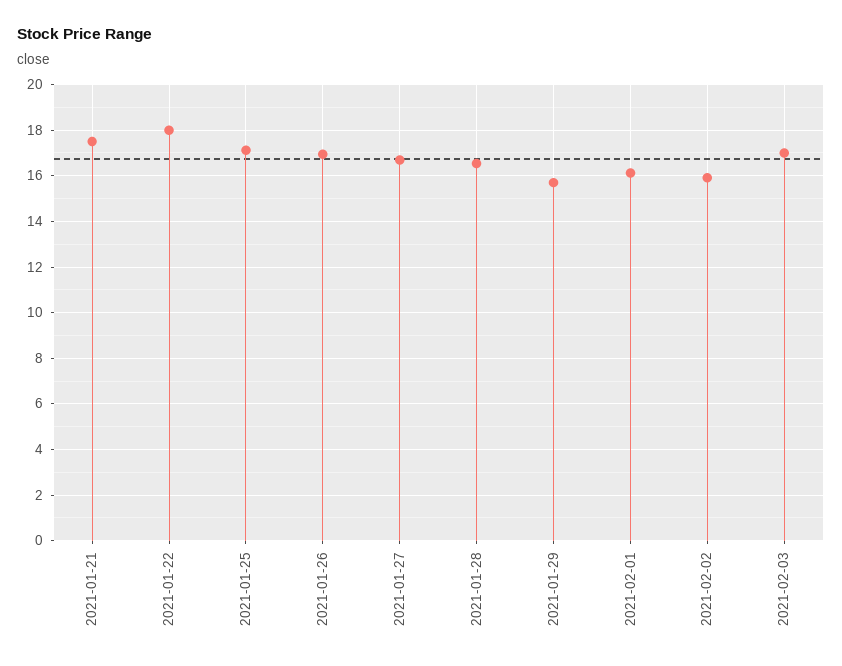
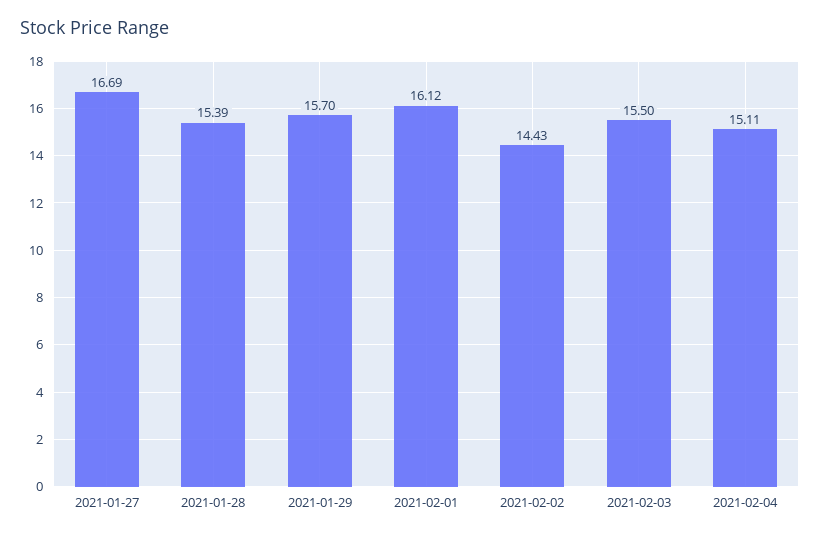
2021-01-21: 17.5 -> none
2021-01-22: 18 -> none
2021-01-25: 17 -> none
2021-01-26: 17 -> none
2021-01-28: 16.5 -> 15.39
2021-02-02: 16 -> 14.43
2021-02-03: 17 -> 15.5
2021-02-04: none -> 15.11

